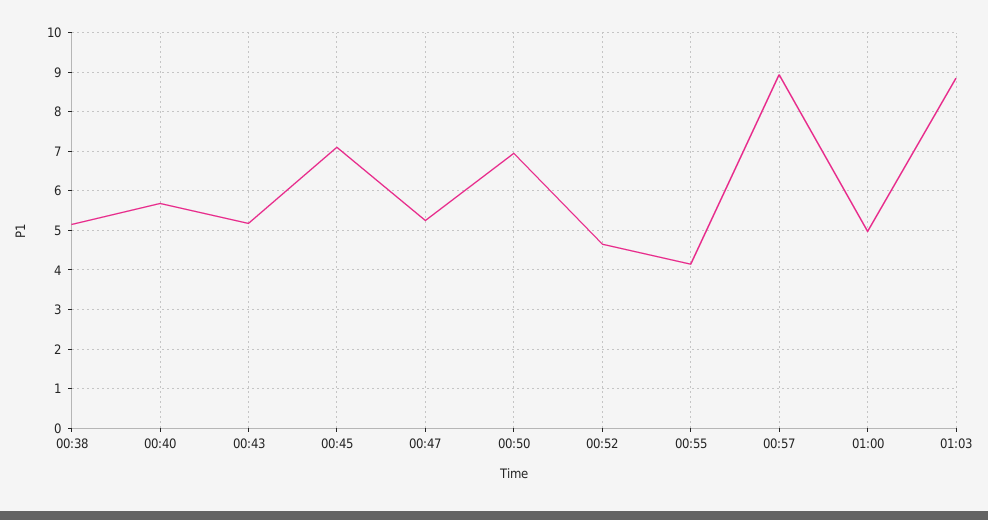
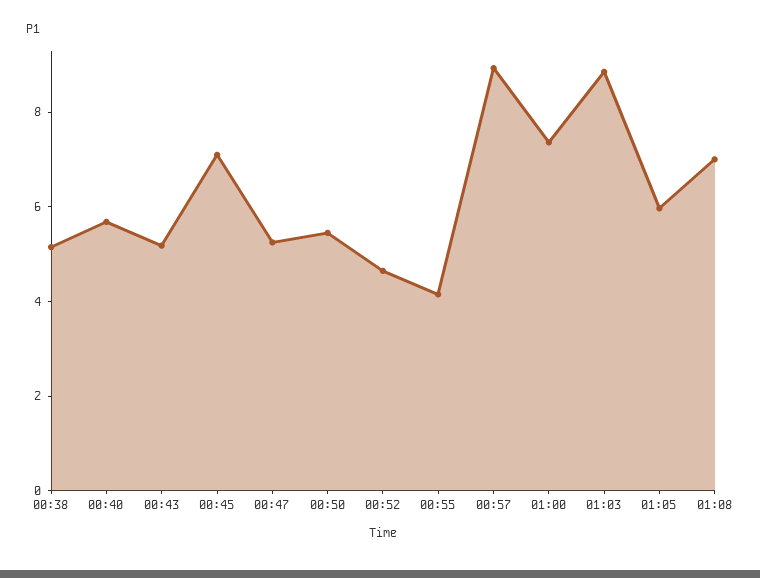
00:50: 7 -> 5.5
01:00: 5 -> 7.5
01:05: none -> 6
01:08: none -> 7

